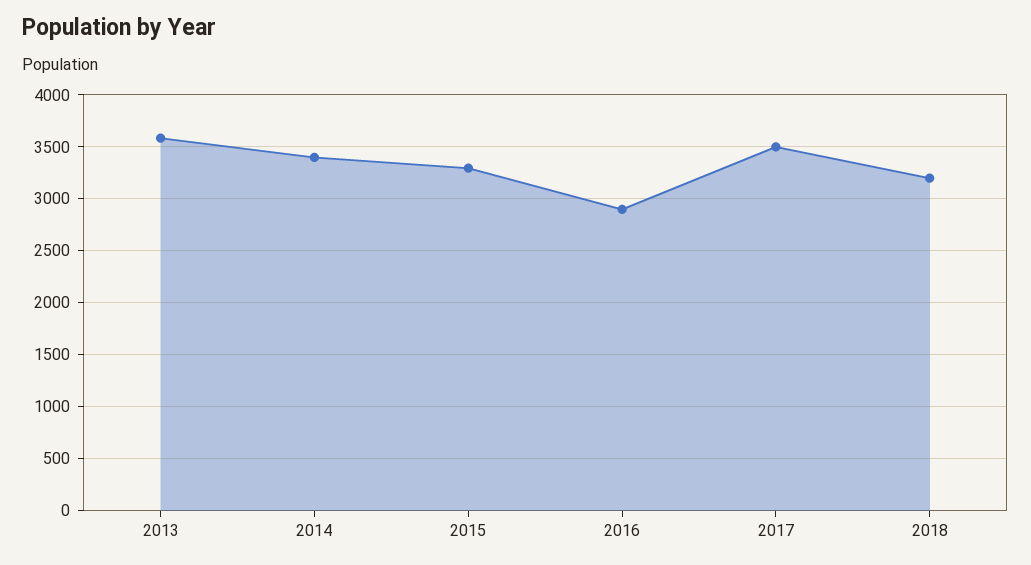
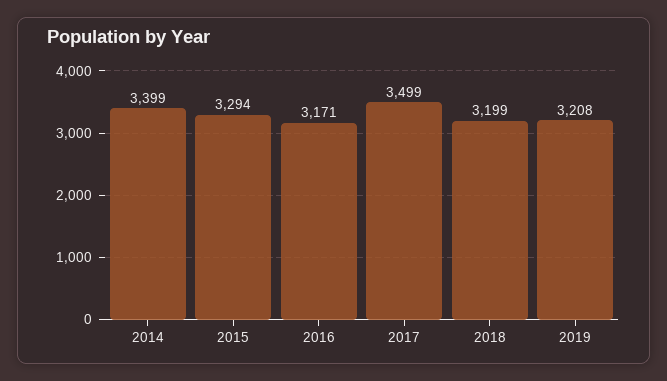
2013: 3600 -> none
2016: 2900 -> 3171
2019: none -> 3208

